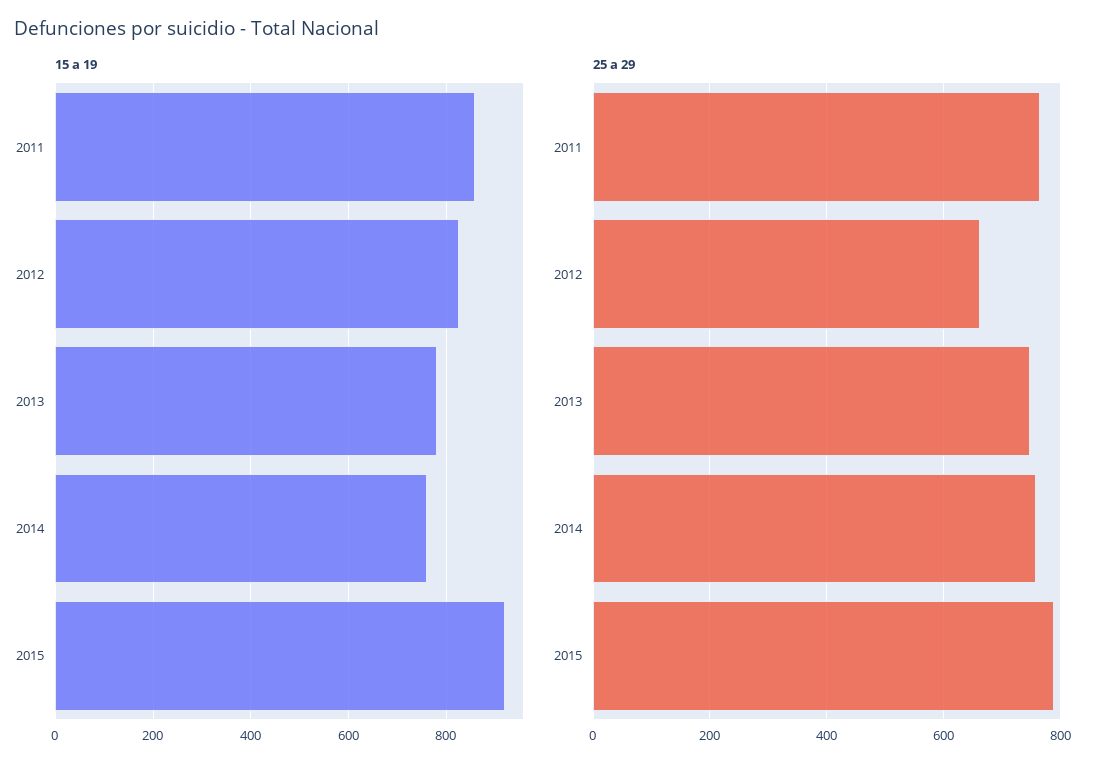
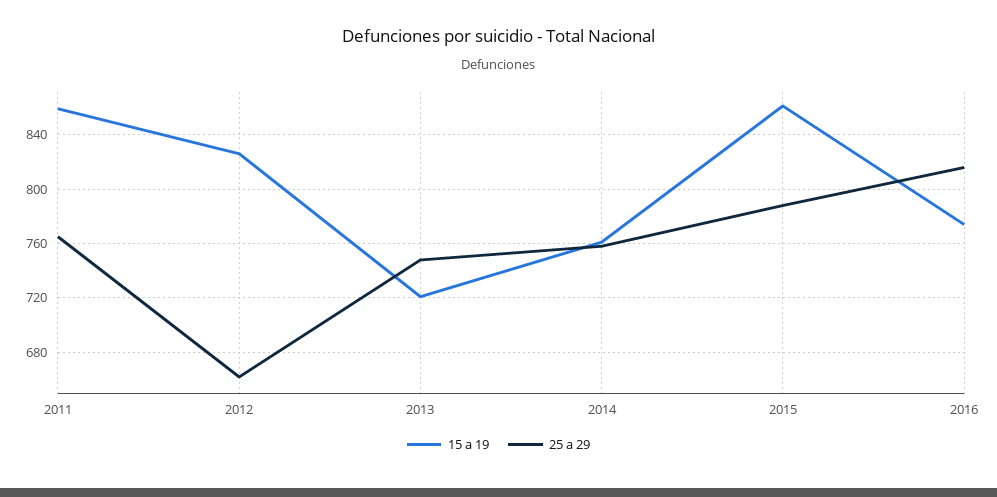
15 a 19, 2013: 780 -> 720
15 a 19, 2015: 920 -> 860
15 a 19, 2016: none -> 775
25 a 29, 2016: none -> 815

